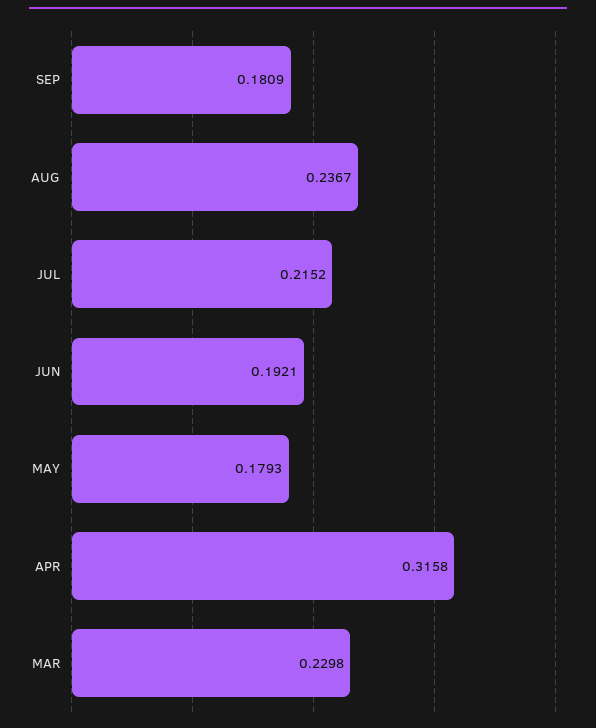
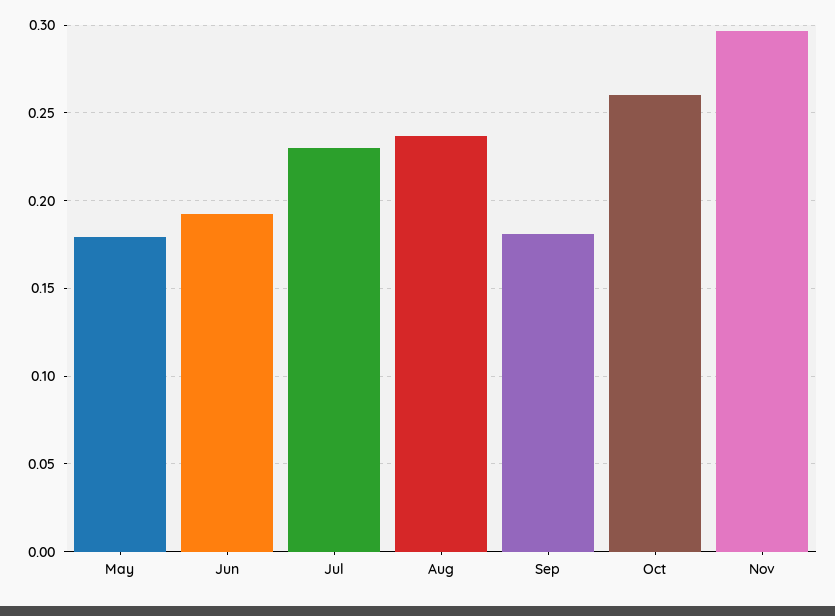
JUL: 0.2152 -> 0.23
APR: 0.3158 -> none
MAR: 0.2298 -> none
Oct: none -> 0.26
Nov: none -> 0.295

